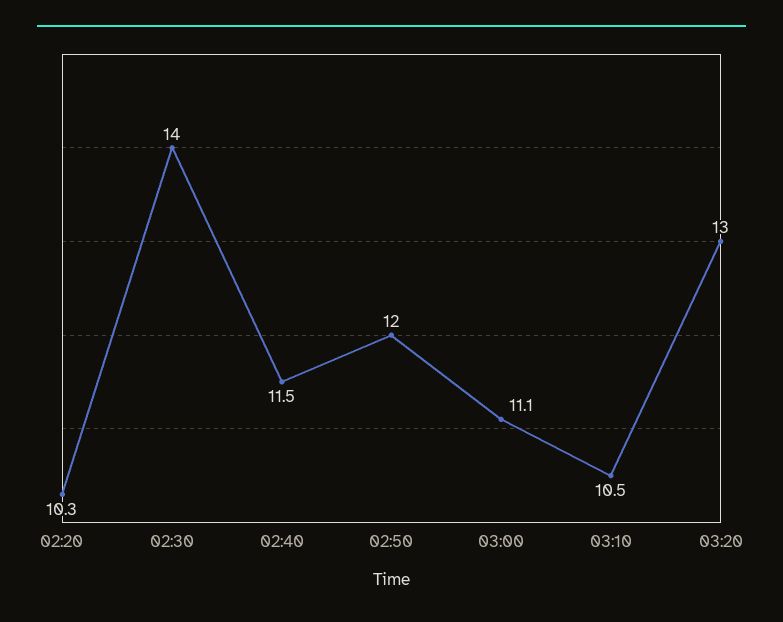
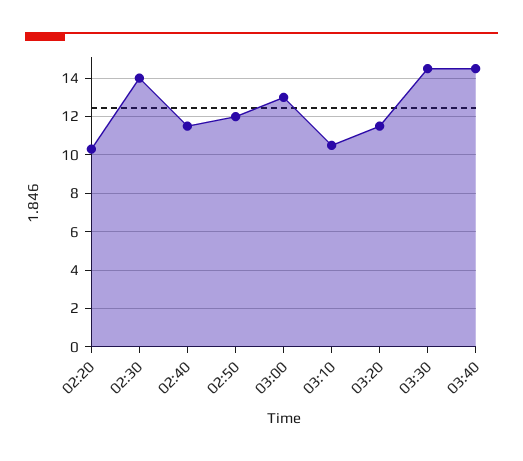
03:00: 11.1 -> 13
03:20: 13 -> 11.5
03:30: none -> 14.5
03:40: none -> 14.5

